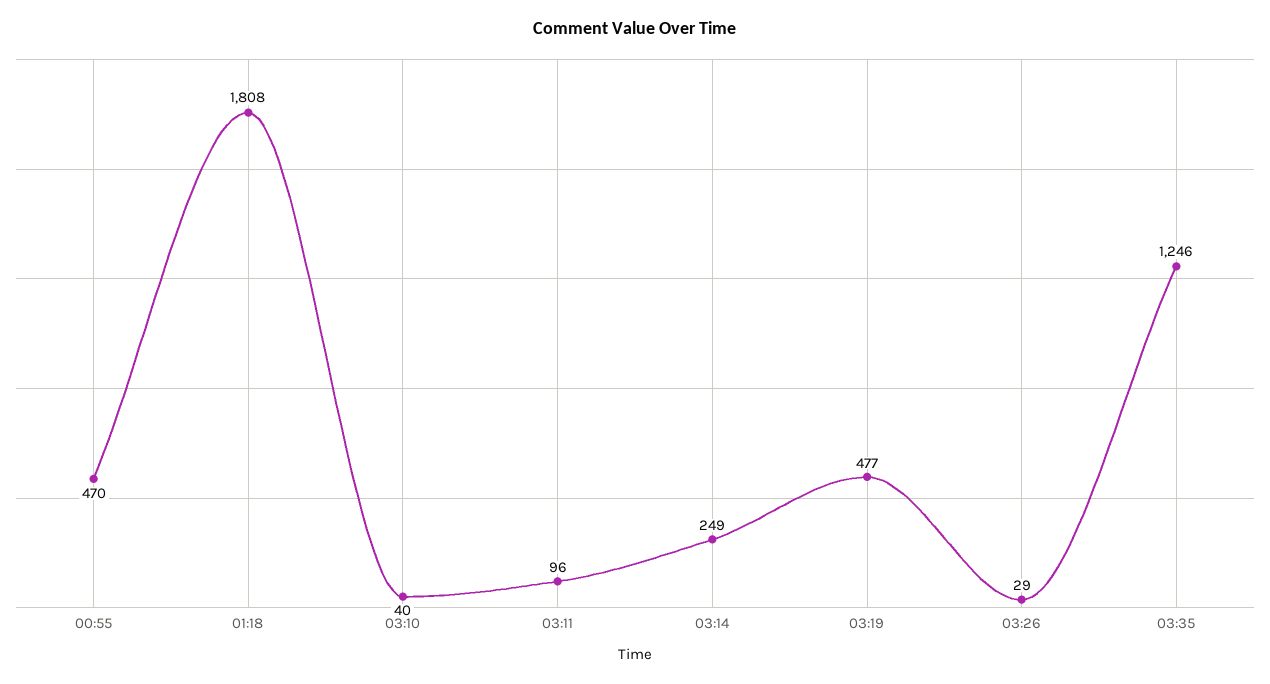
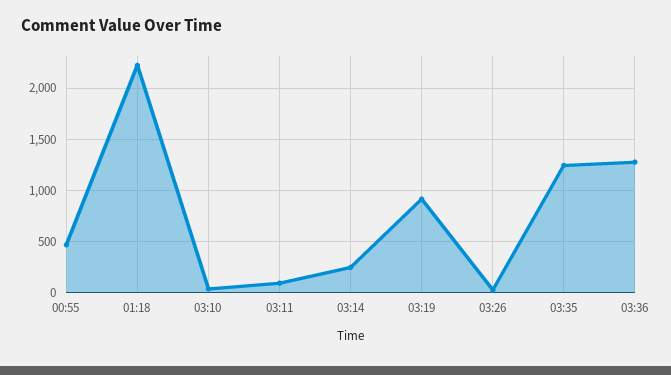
01:18: 1808 -> 2200
03:19: 477 -> 900
03:36: none -> 1300

